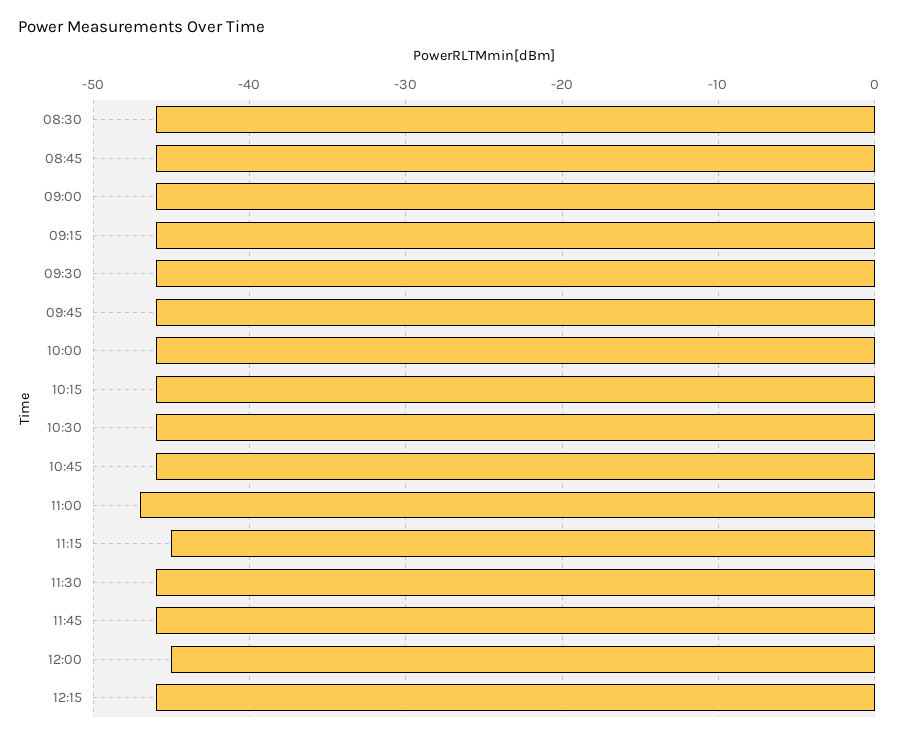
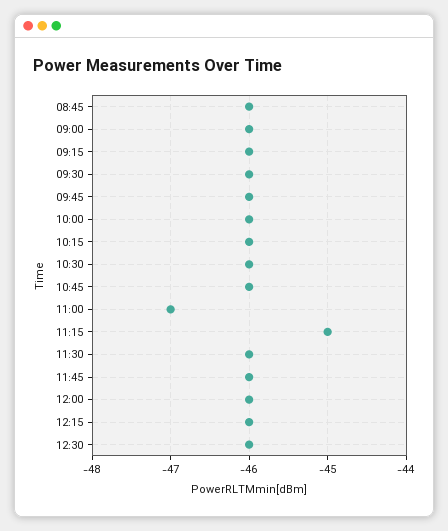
08:30: -46 -> none
12:00: -45 -> -46
12:30: none -> -46

